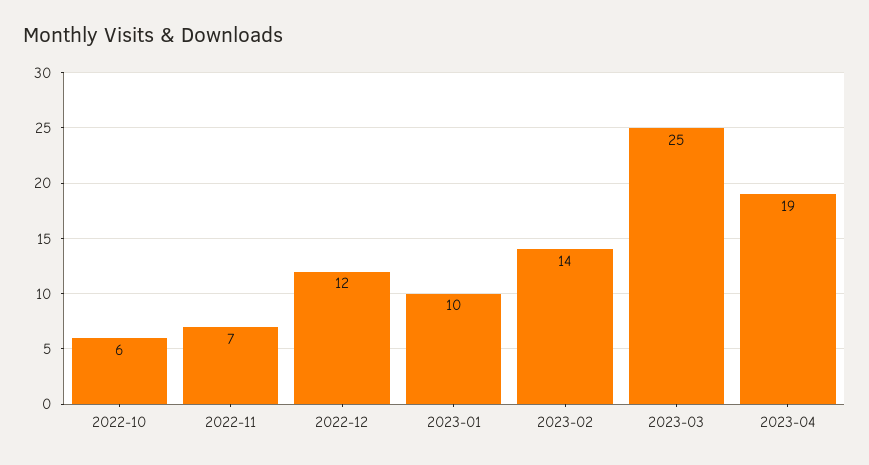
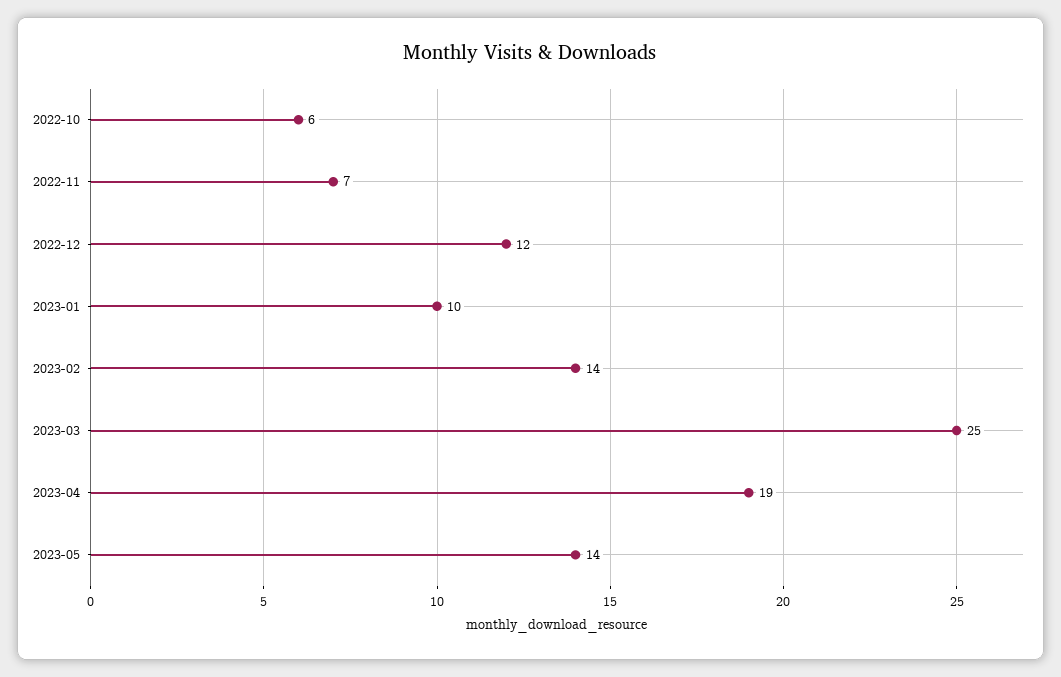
2023-05: none -> 14

